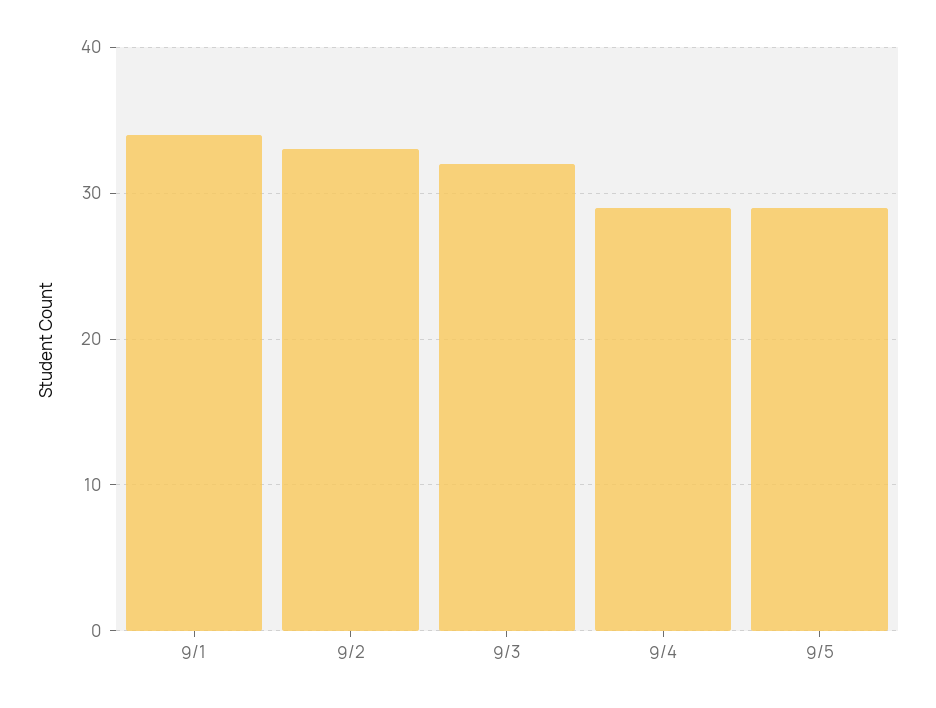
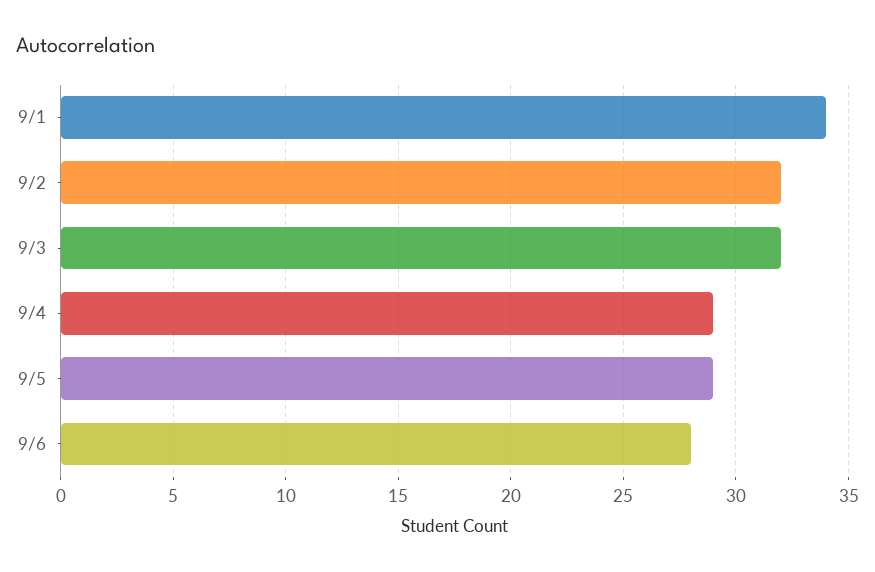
9/2: 33 -> 32
9/6: none -> 28

